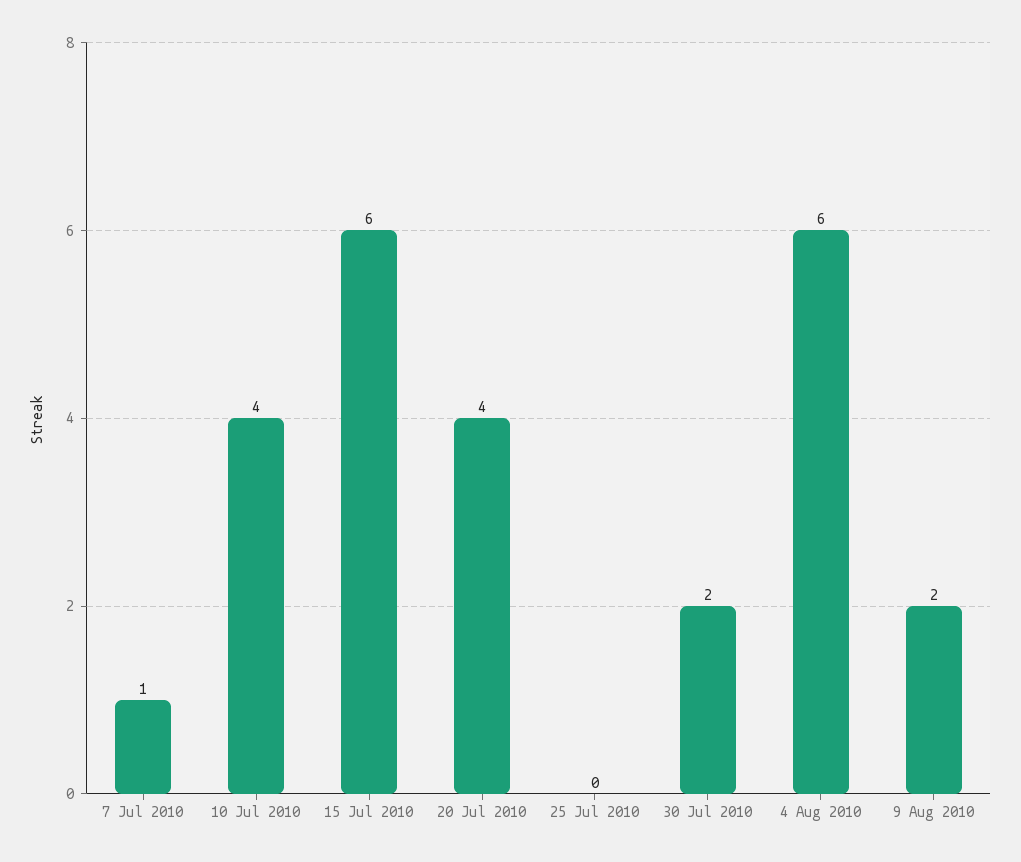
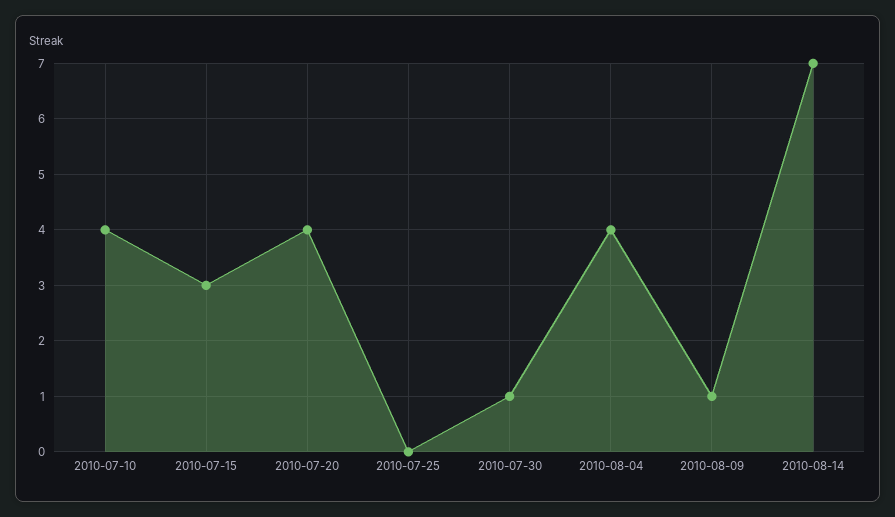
7 Jul 2010: 1 -> none
15 Jul 2010: 6 -> 3
30 Jul 2010: 2 -> 1
4 Aug 2010: 6 -> 4
9 Aug 2010: 2 -> 1
2010-08-14: none -> 7

